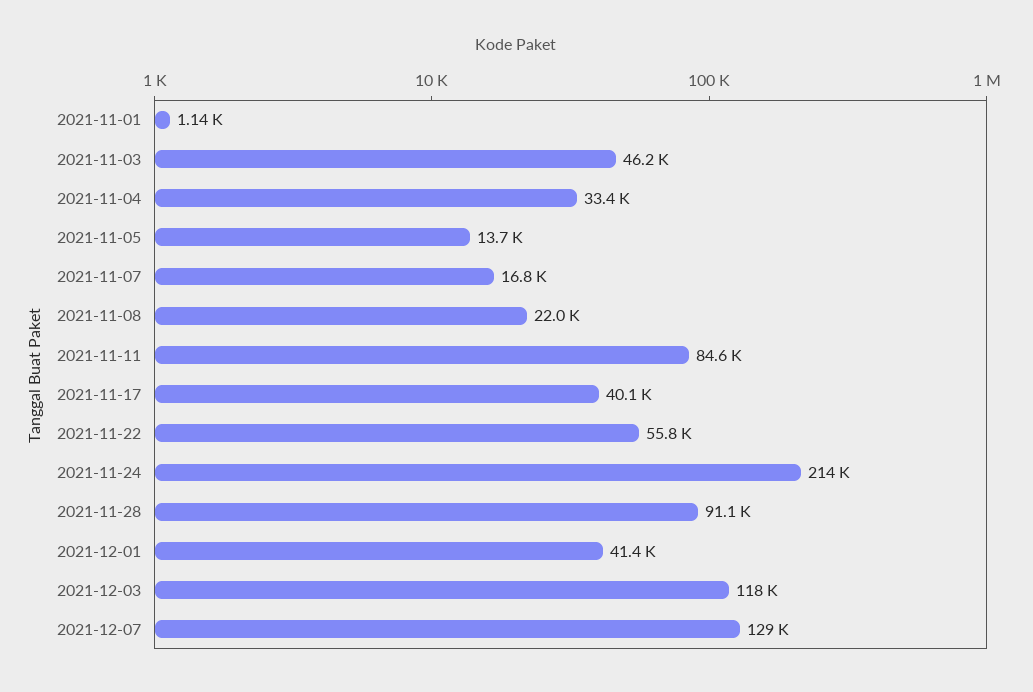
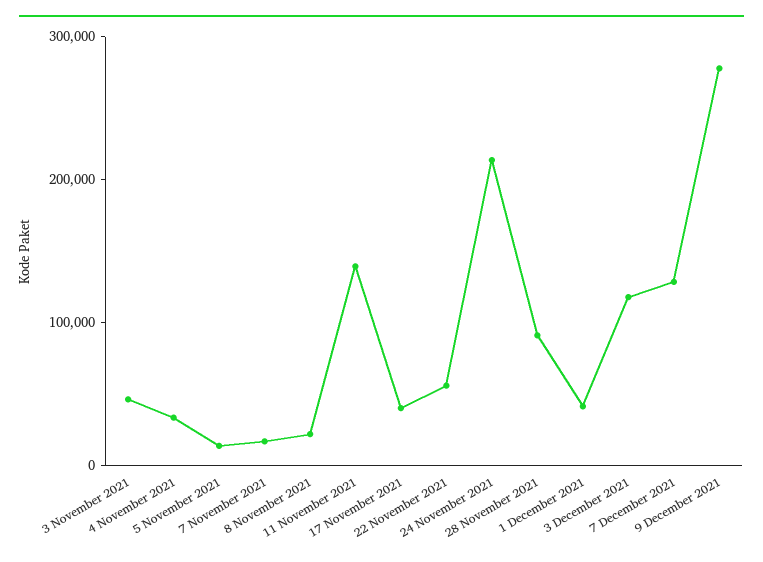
2021-11-01: 1140 -> none
2021-11-11: 84600 -> 140000
9 December 2021: none -> 280000

